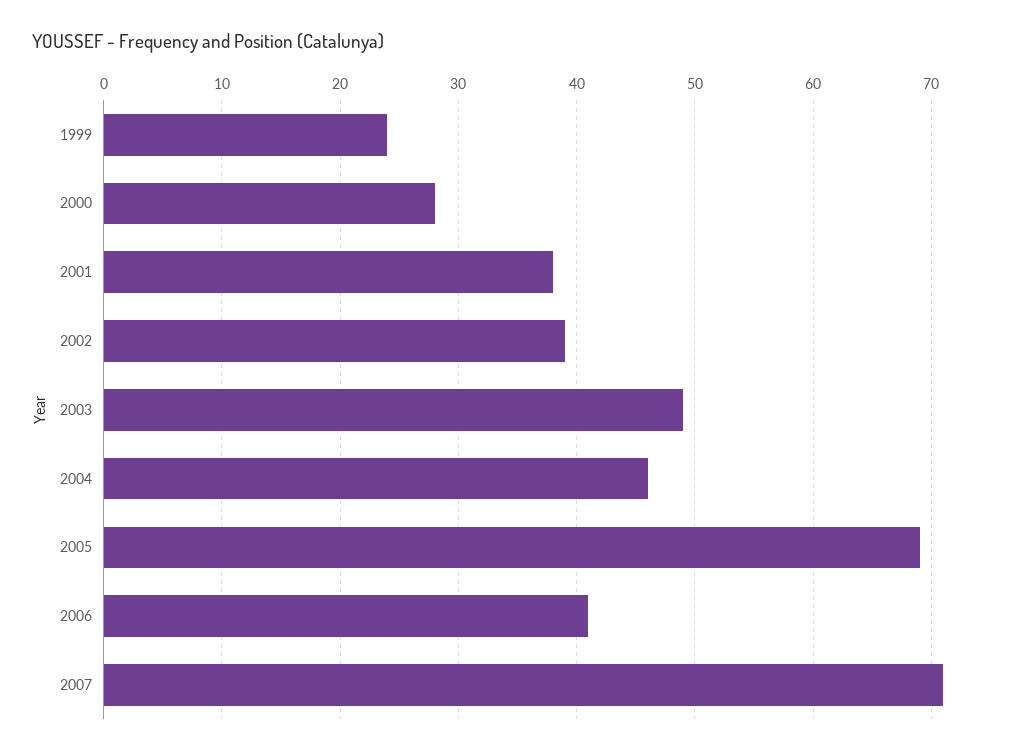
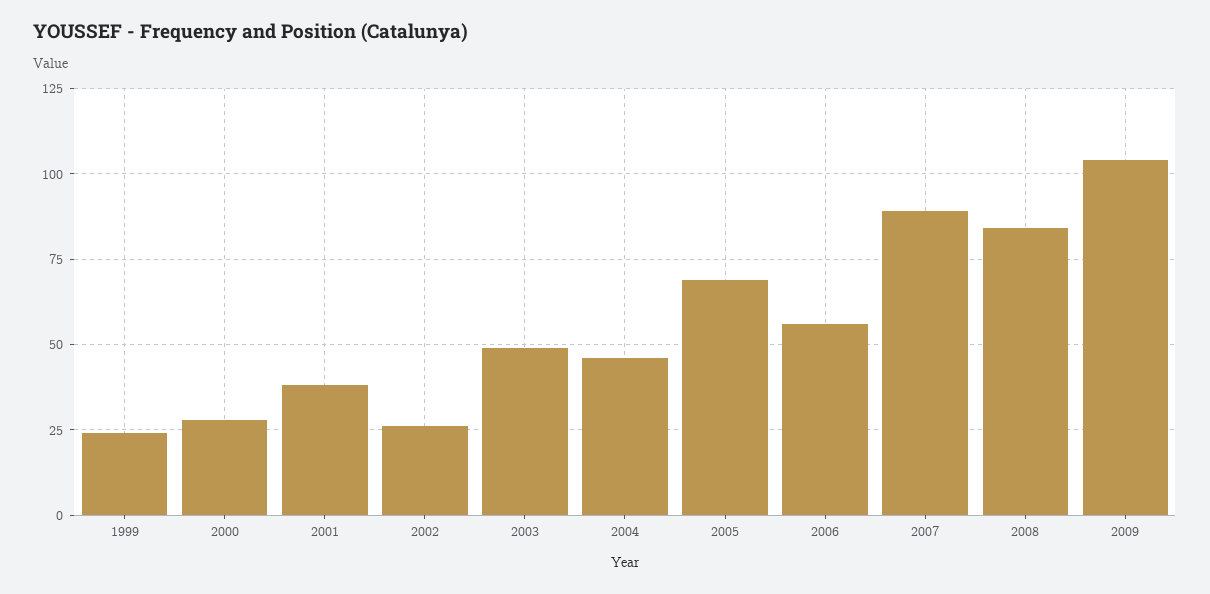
2002: 39 -> 25
2006: 41 -> 55
2007: 71 -> 90
2008: none -> 85
2009: none -> 105

